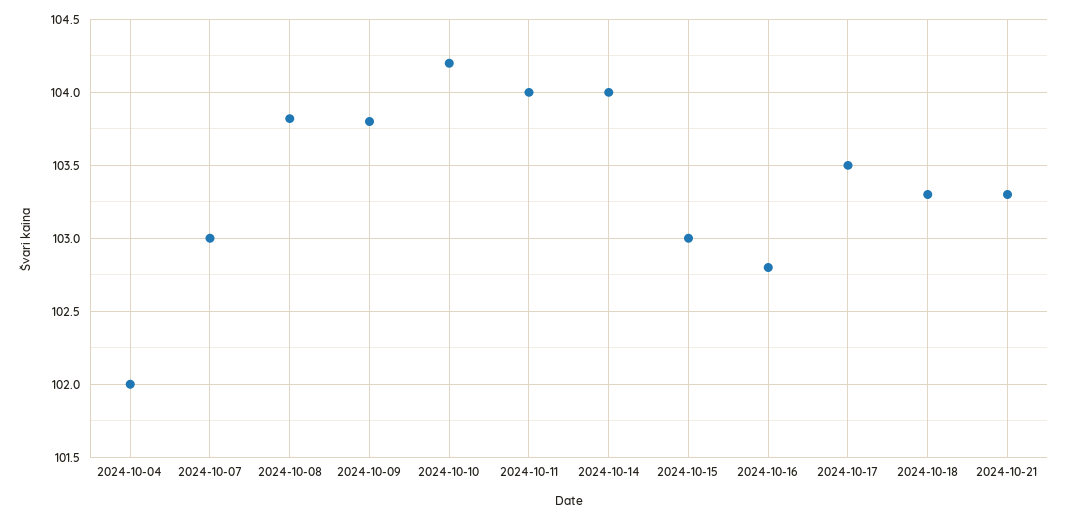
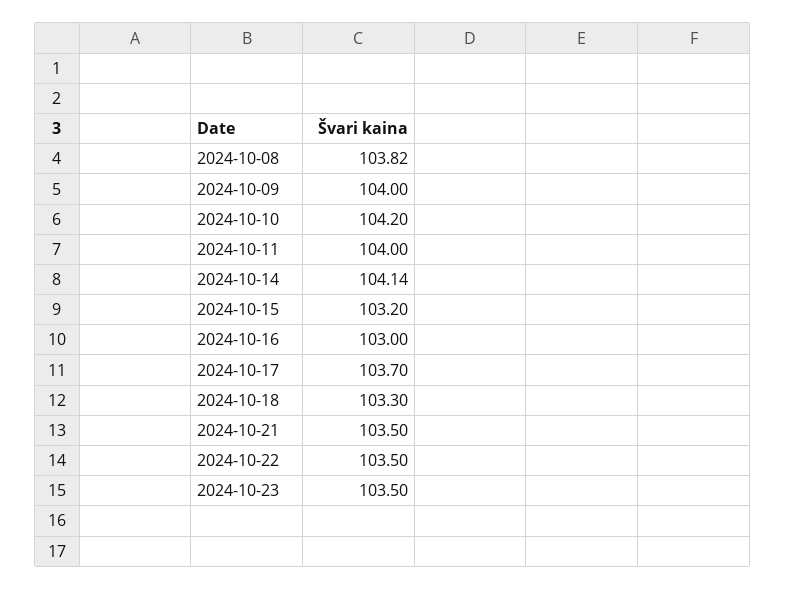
2024-10-04: 102 -> none
2024-10-07: 103 -> none
2024-10-09: 103.8 -> 104
2024-10-14: 104 -> 104.14
2024-10-15: 103 -> 103.2
2024-10-16: 102.8 -> 103
2024-10-17: 103.5 -> 103.7
2024-10-21: 103.3 -> 103.5
2024-10-22: none -> 103.5
2024-10-23: none -> 103.5

